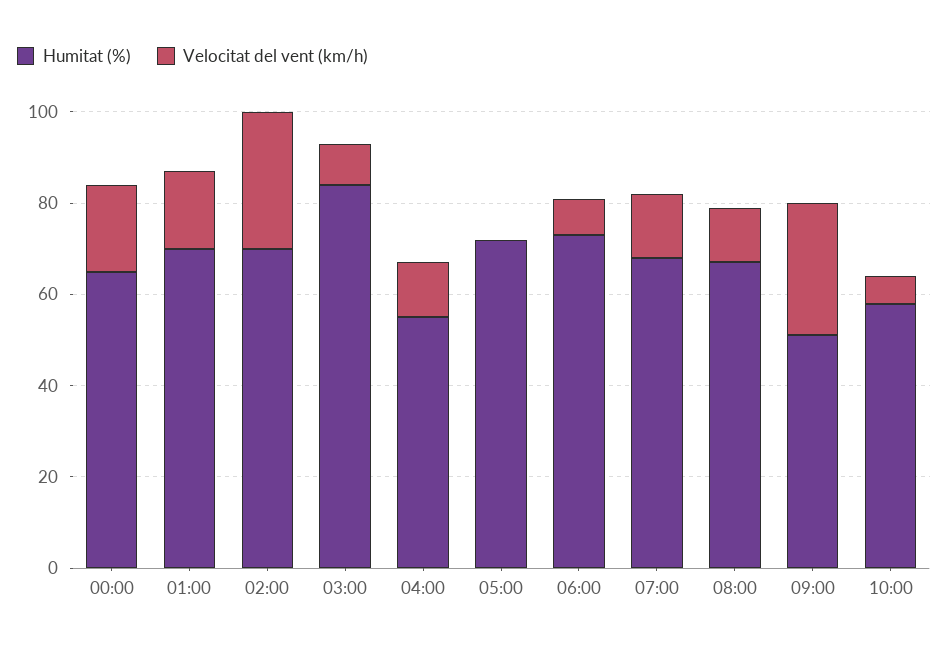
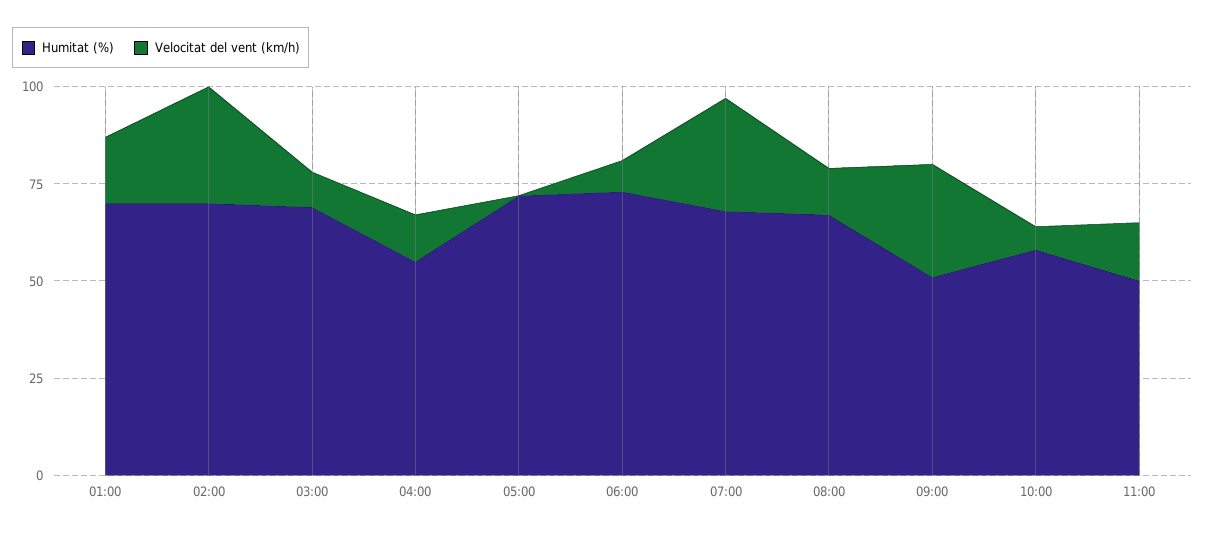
Humitat (%), 00:00: 65 -> none
Velocitat del vent (km/h), 00:00: 20 -> none
Humitat (%), 03:00: 85 -> 70
Velocitat del vent (km/h), 07:00: 15 -> 30
Humitat (%), 11:00: none -> 50
Velocitat del vent (km/h), 11:00: none -> 15

